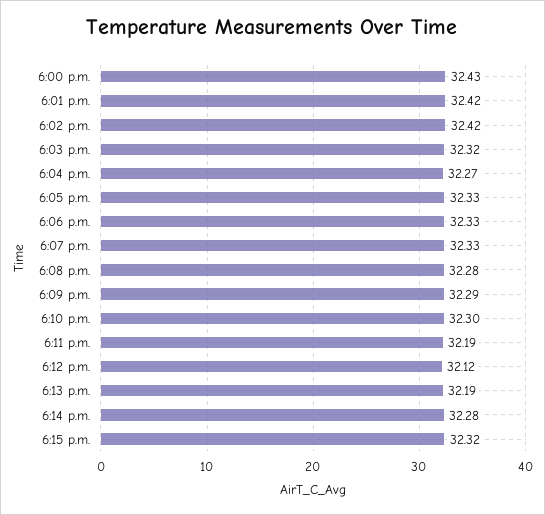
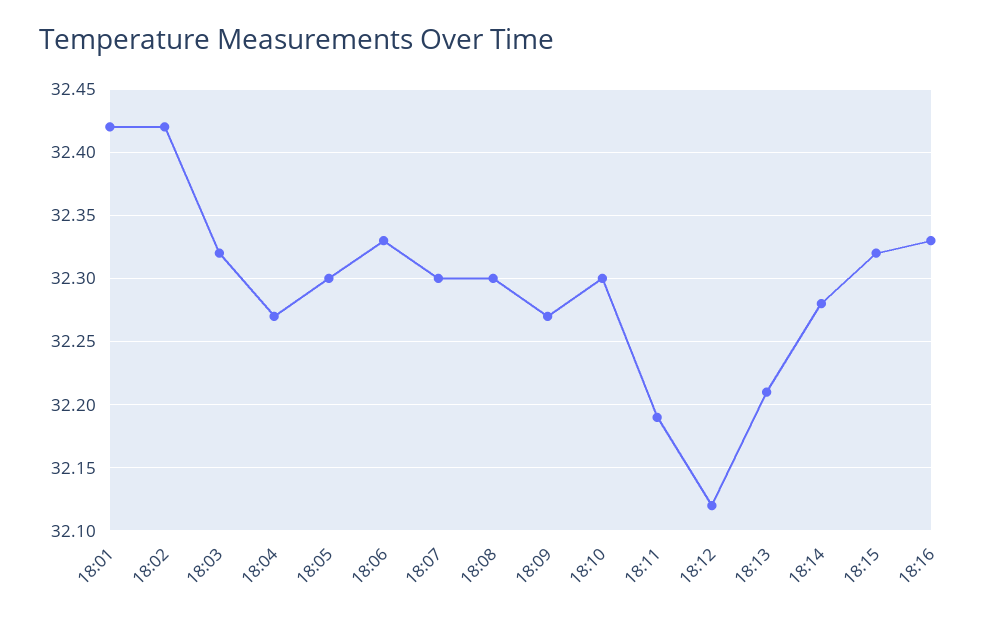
6:00 p.m.: 32.43 -> none
6:05 p.m.: 32.33 -> 32.3
6:07 p.m.: 32.33 -> 32.3
6:08 p.m.: 32.28 -> 32.3
6:09 p.m.: 32.29 -> 32.27
6:13 p.m.: 32.19 -> 32.21
18:16: none -> 32.33

